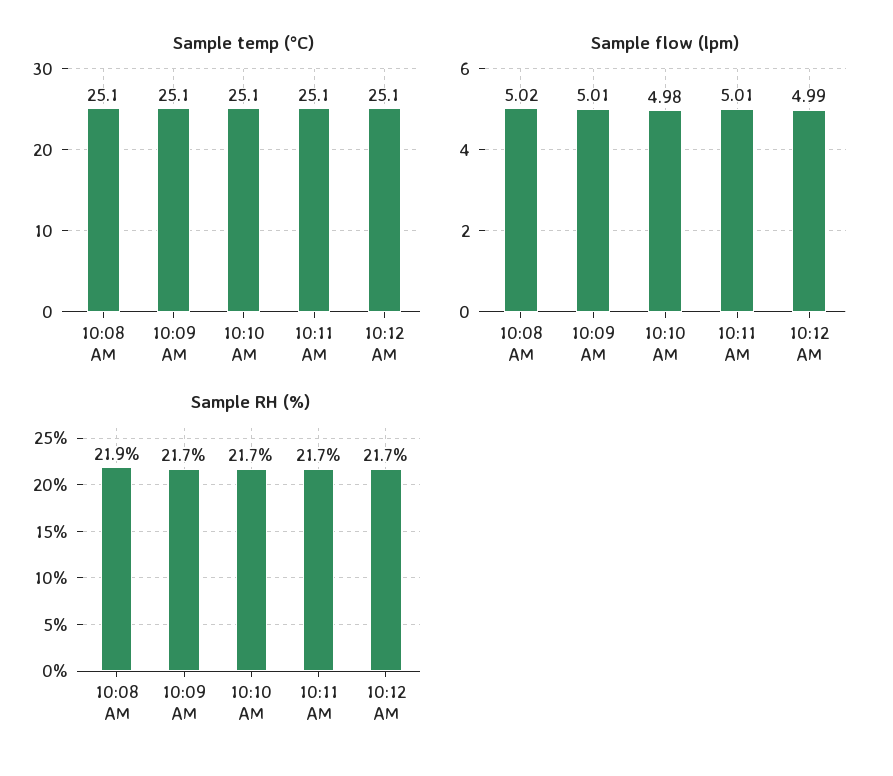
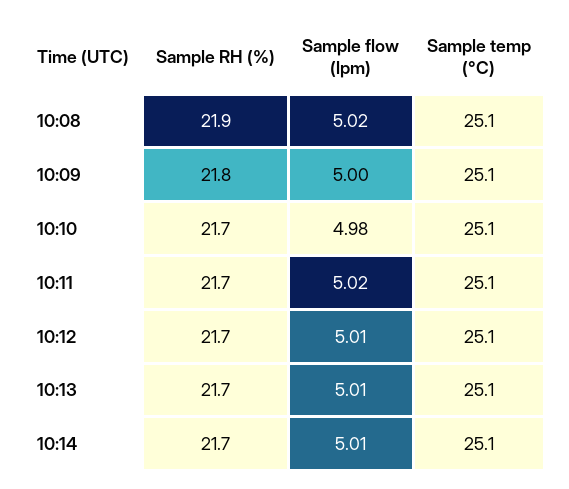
Sample flow (lpm), 10:09 AM: 5.01 -> 5
Sample flow (lpm), 10:11 AM: 5.01 -> 5.02
Sample flow (lpm), 10:12 AM: 4.99 -> 5.01
Sample RH (%), 10:09 AM: 21.7 -> 21.8
Sample RH (%), 10:13: none -> 21.7
Sample flow (lpm), 10:13: none -> 5.01
Sample temp (°C), 10:13: none -> 25.1
Sample RH (%), 10:14: none -> 21.7
Sample flow (lpm), 10:14: none -> 5.01
Sample temp (°C), 10:14: none -> 25.1

